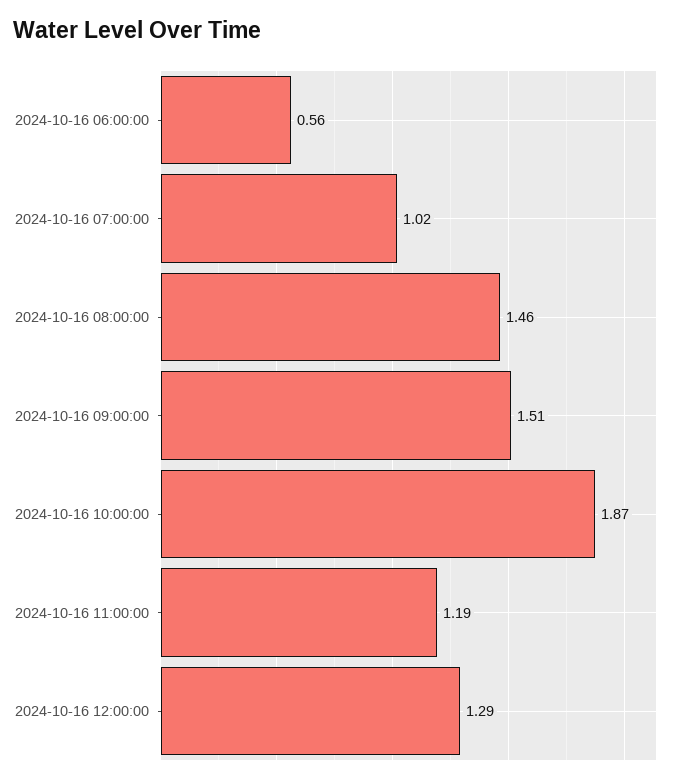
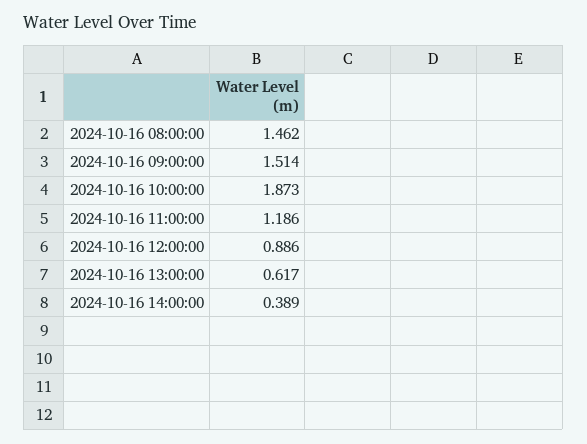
2024-10-16 06:00:00: 0.56 -> none
2024-10-16 07:00:00: 1.02 -> none
2024-10-16 12:00:00: 1.29 -> 0.886
2024-10-16 13:00:00: none -> 0.617
2024-10-16 14:00:00: none -> 0.389

